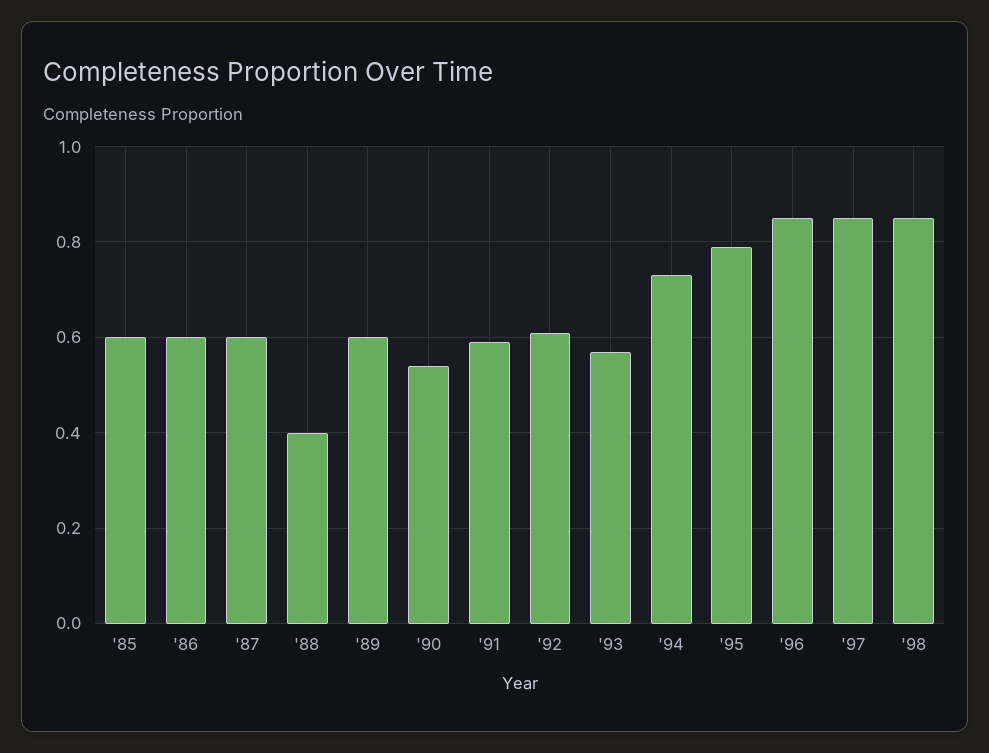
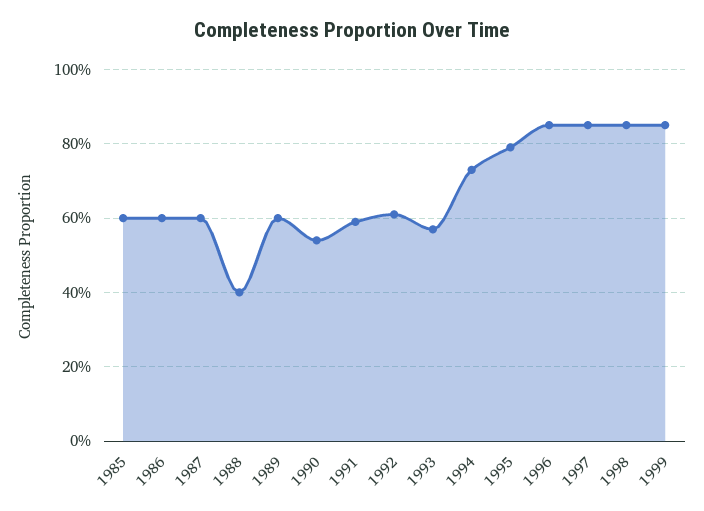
1999: none -> 0.85

